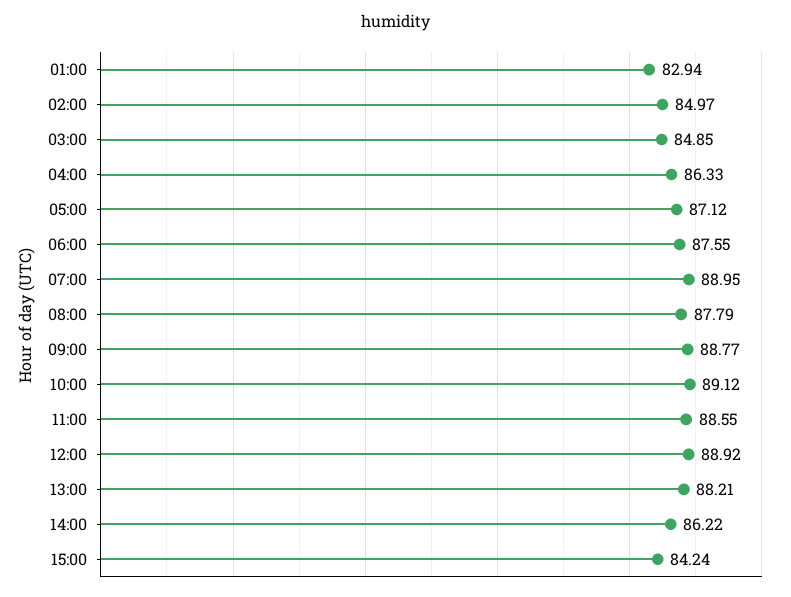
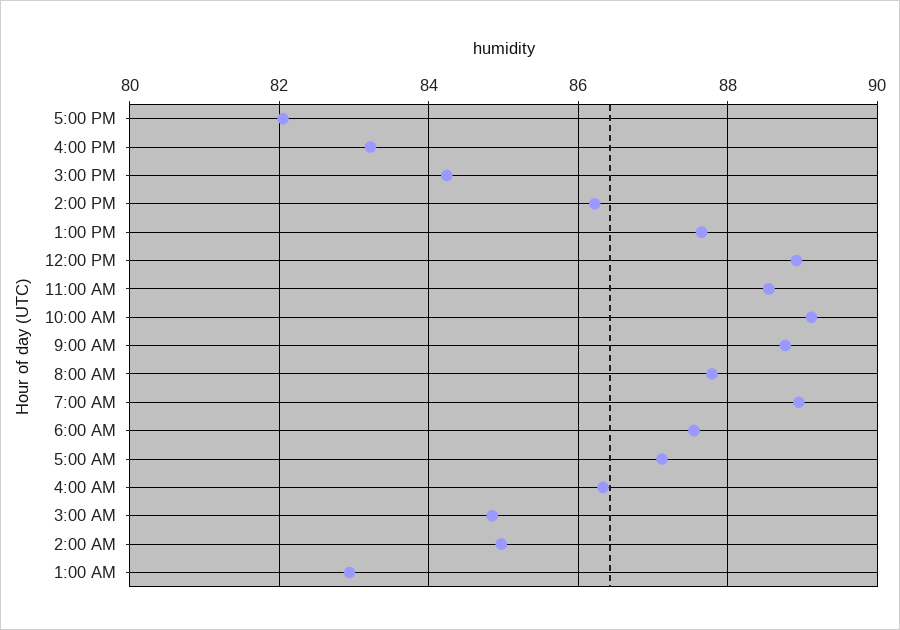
13:00: 88.21 -> 87.6
5:00 PM: none -> 82
4:00 PM: none -> 83.2

